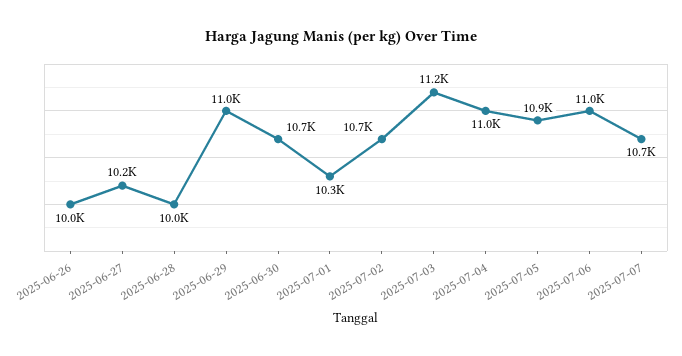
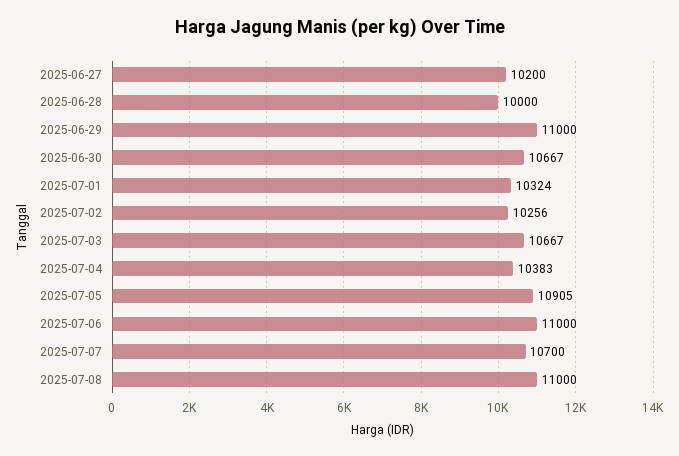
2025-06-26: 10000 -> none
2025-07-02: 10700 -> 10256
2025-07-03: 11200 -> 10667
2025-07-04: 11000 -> 10383
2025-07-08: none -> 11000

